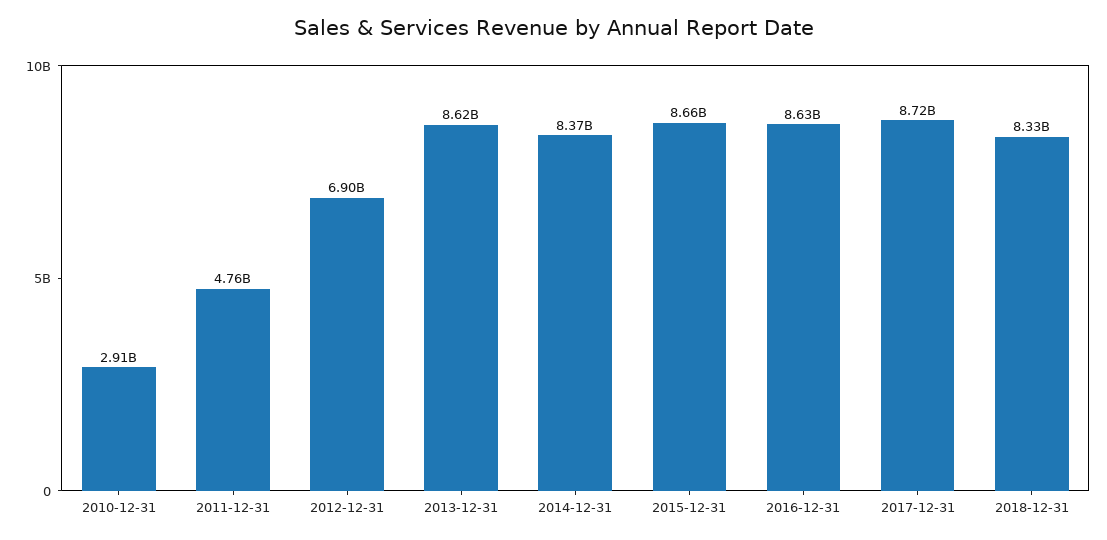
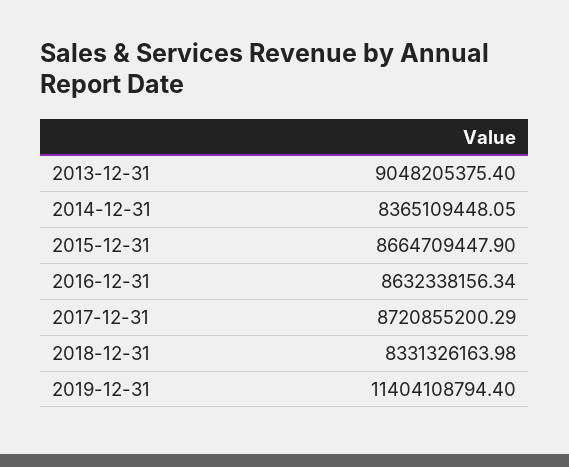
2010-12-31: 2910000000 -> none
2011-12-31: 4760000000 -> none
2012-12-31: 6900000000 -> none
2013-12-31: 8620000000 -> 9048205375.4
2019-12-31: none -> 11404108794.4

